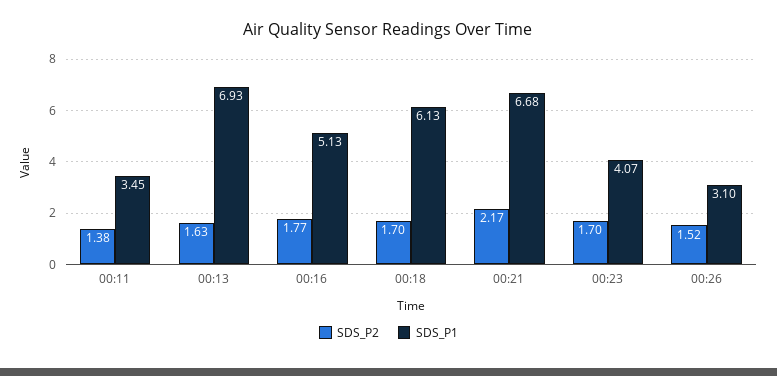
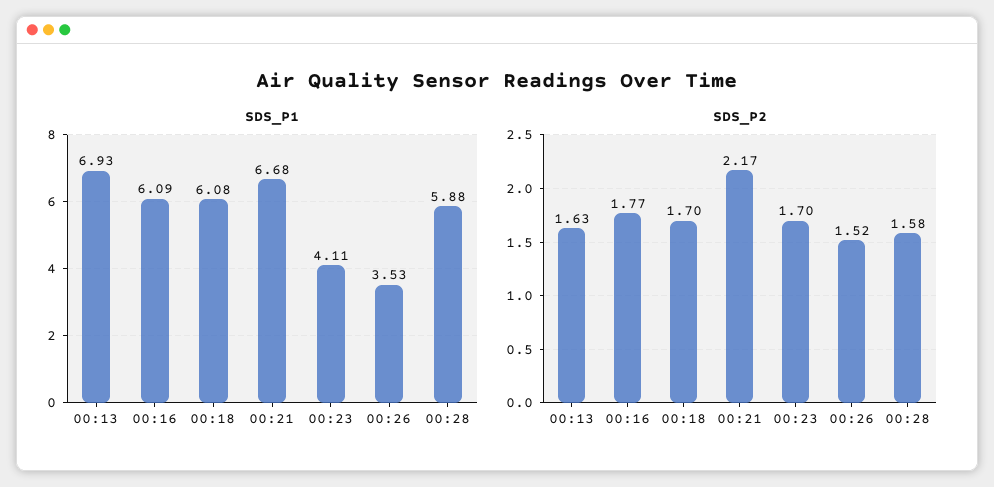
SDS_P2, 00:11: 1.38 -> none
SDS_P1, 00:11: 3.45 -> none
SDS_P1, 00:16: 5.13 -> 6.09
SDS_P1, 00:18: 6.13 -> 6.08
SDS_P1, 00:23: 4.07 -> 4.11
SDS_P1, 00:26: 3.1 -> 3.53
SDS_P1, 00:28: none -> 5.88
SDS_P2, 00:28: none -> 1.58

